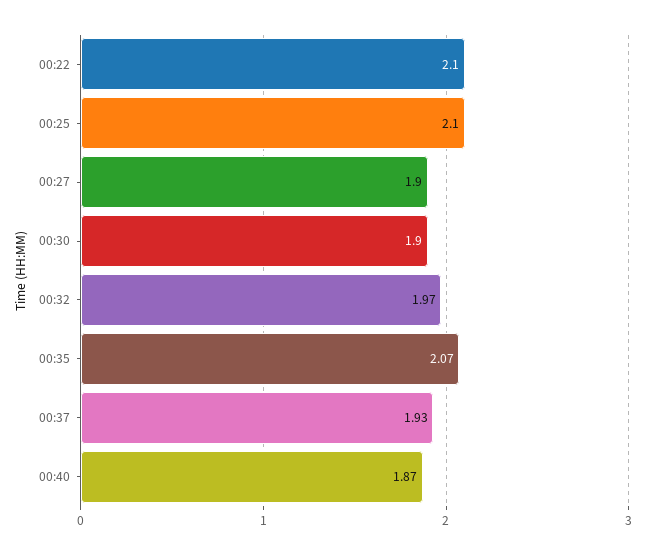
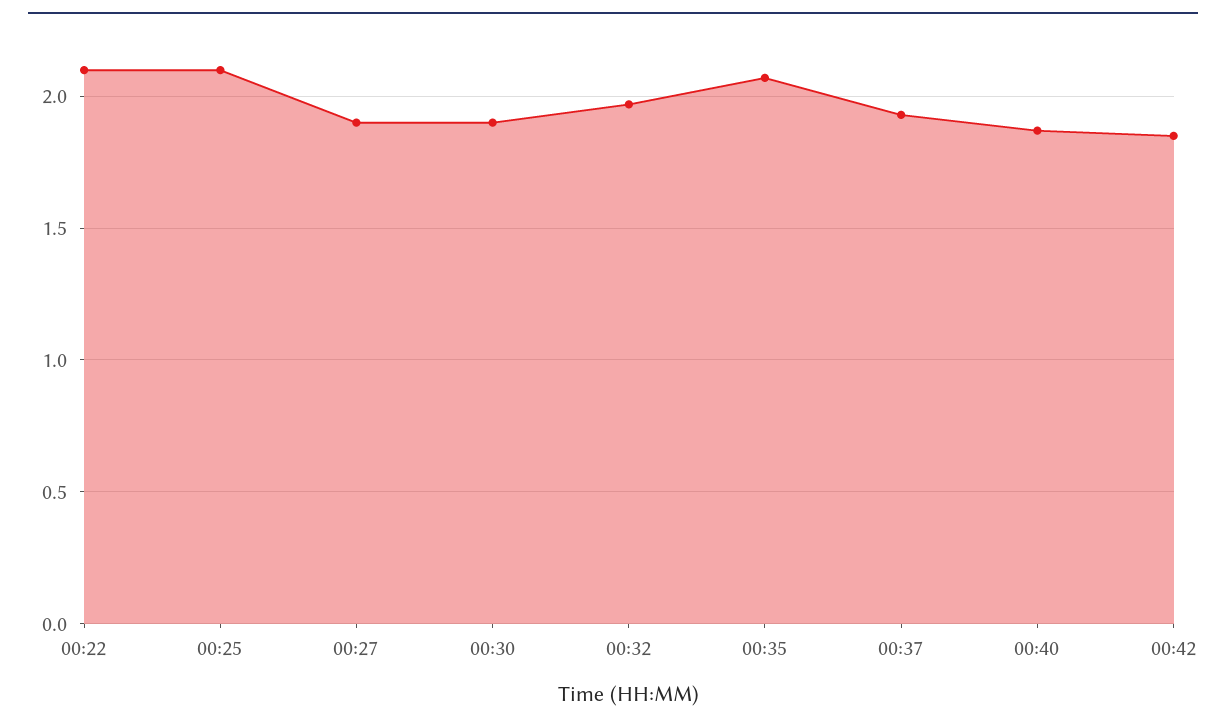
00:42: none -> 1.85

